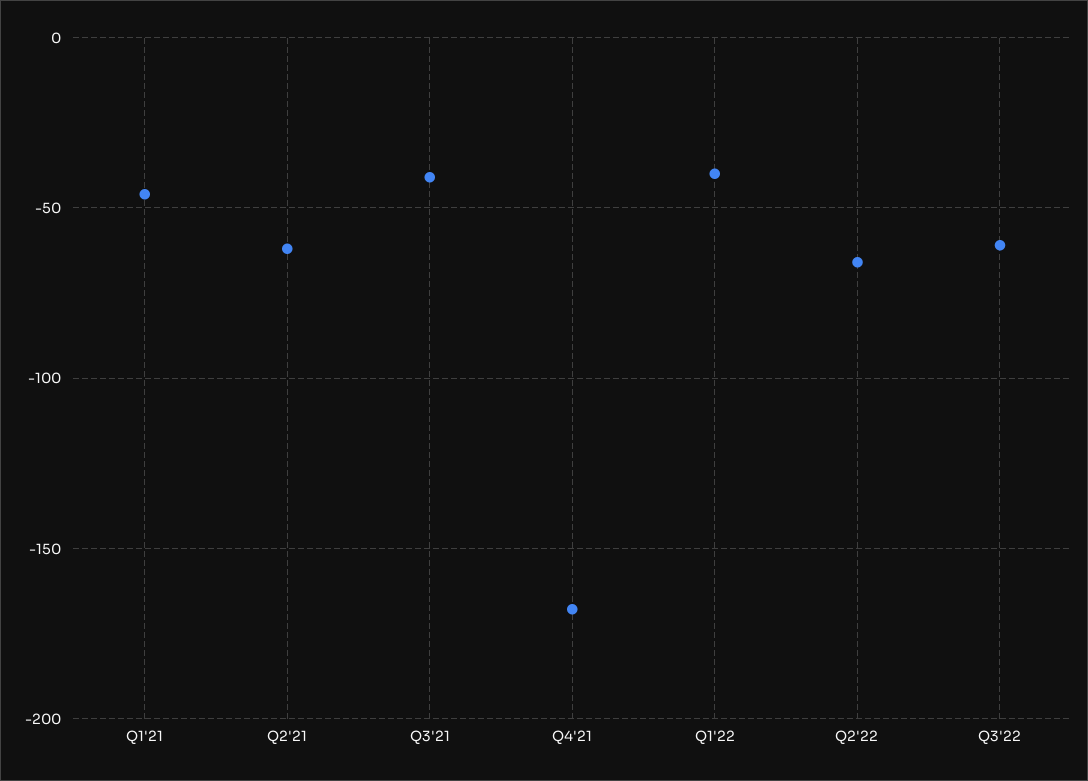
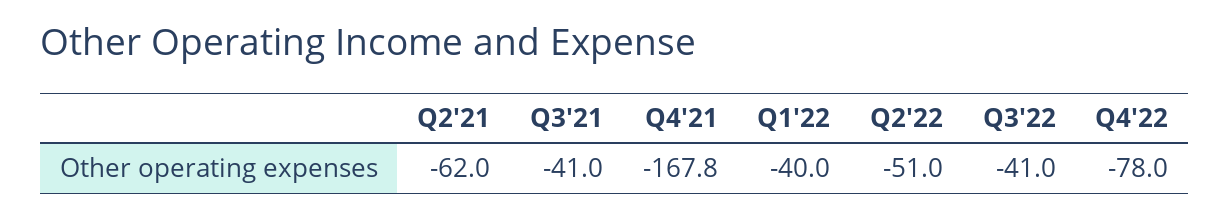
Q1'21: -45 -> none
Q2'22: -65 -> -51
Q3'22: -60 -> -41
Q4'22: none -> -78

